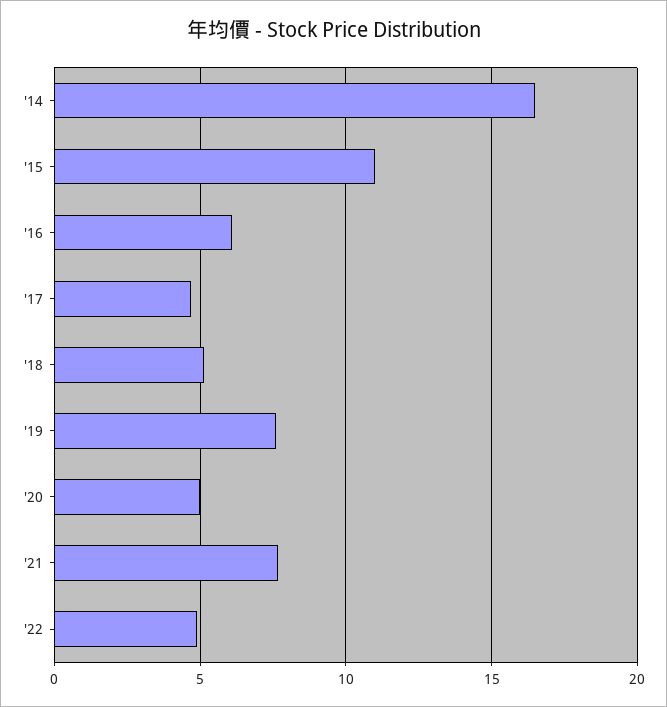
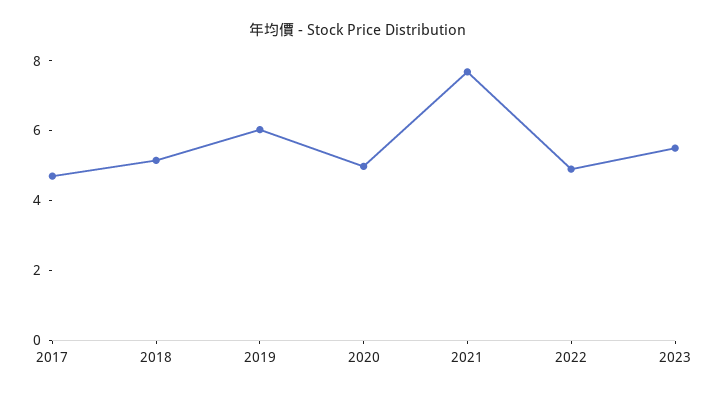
'14: 16.5 -> none
'15: 11 -> none
'16: 6 -> none
'19: 7.5 -> 6
2023: none -> 5.5

